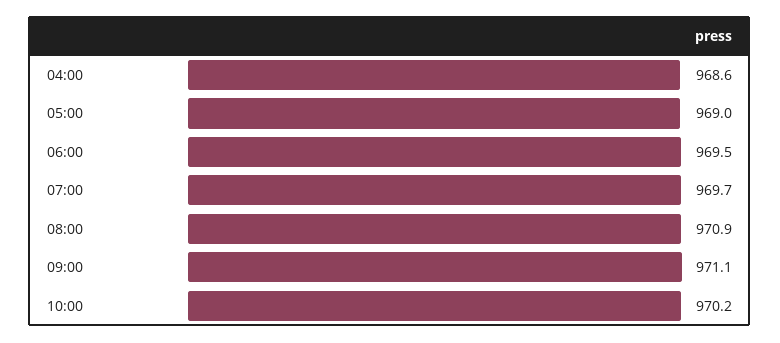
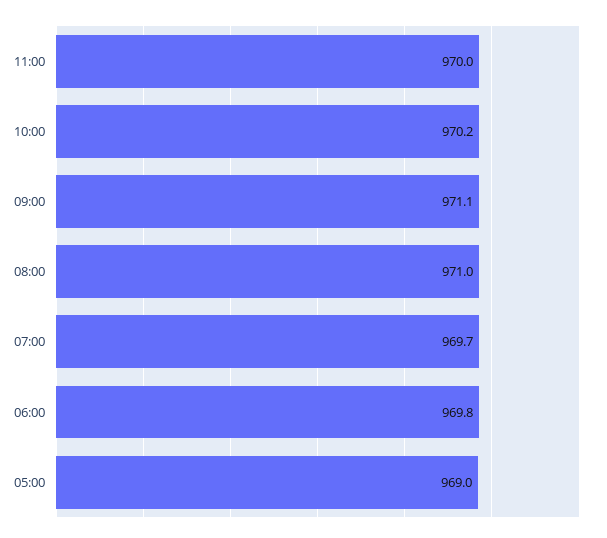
04:00: 968.6 -> none
06:00: 969.5 -> 969.8
08:00: 970.9 -> 971
11:00: none -> 970

